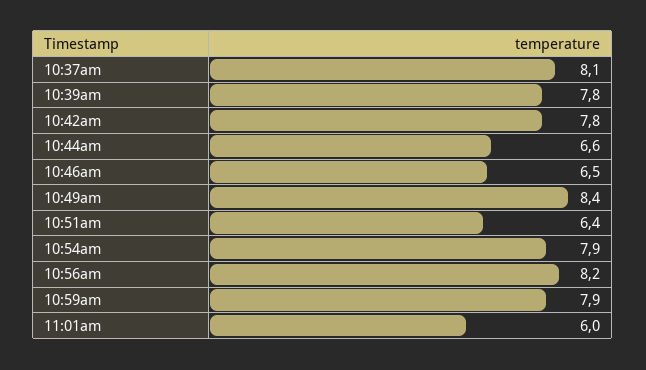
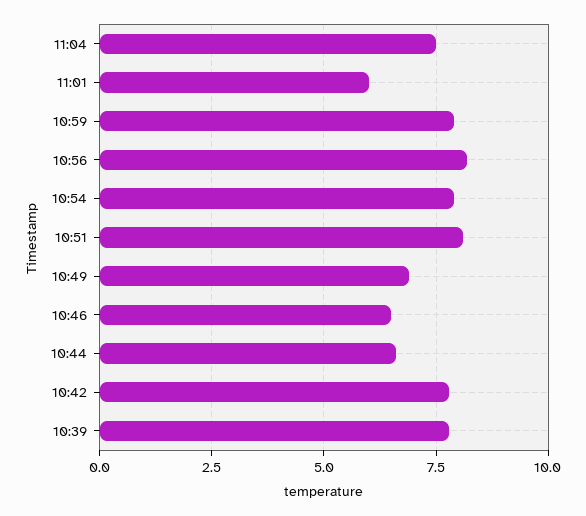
10:37am: 8.1 -> none
10:49am: 8.4 -> 7
10:51am: 6.4 -> 8
11:04: none -> 7.5

